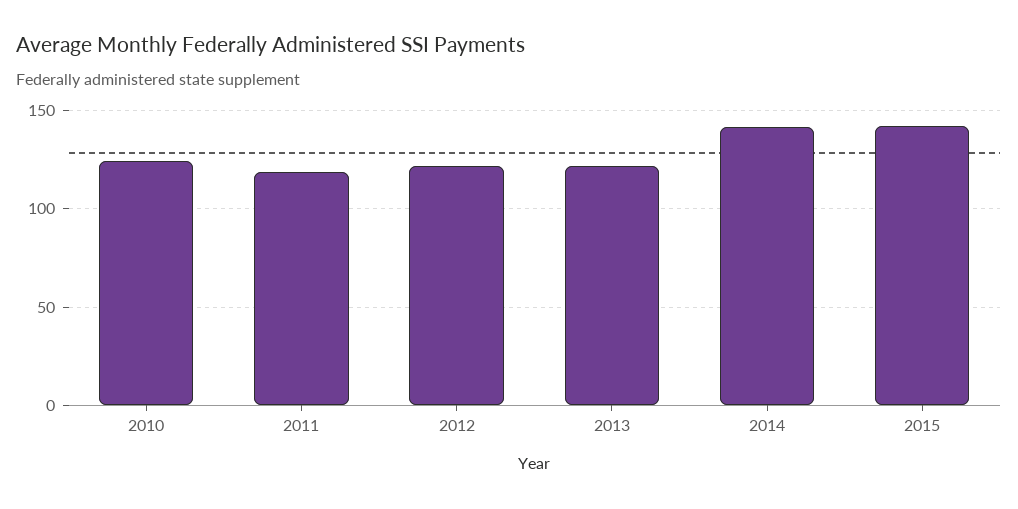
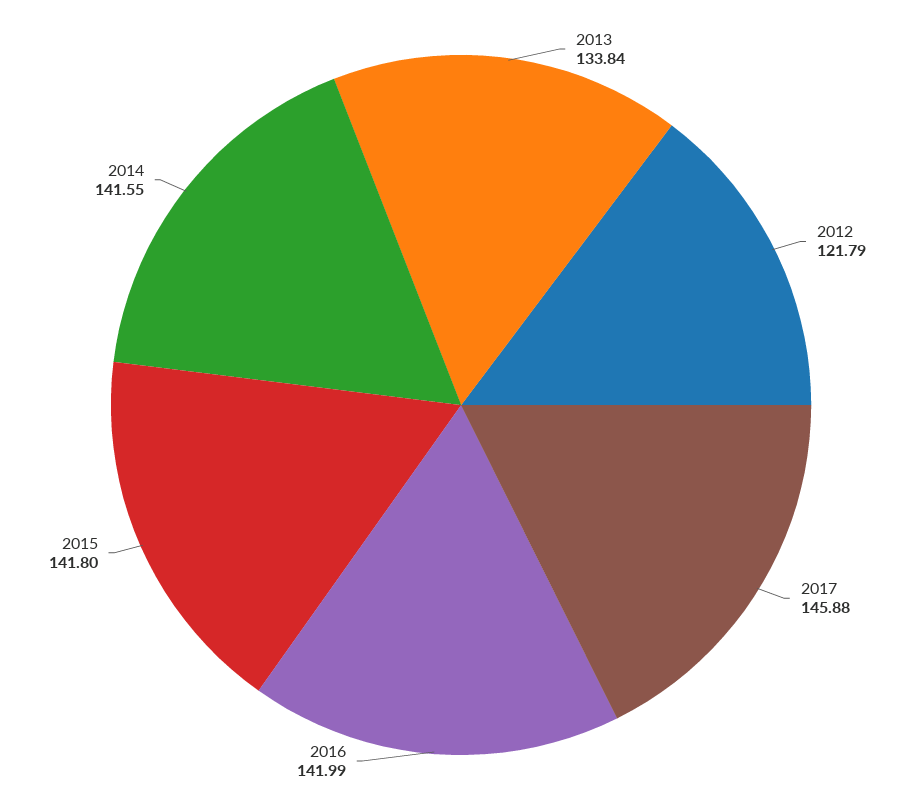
2010: 125 -> none
2011: 120 -> none
2013: 120 -> 133.84
2017: none -> 145.88
2016: none -> 141.99

